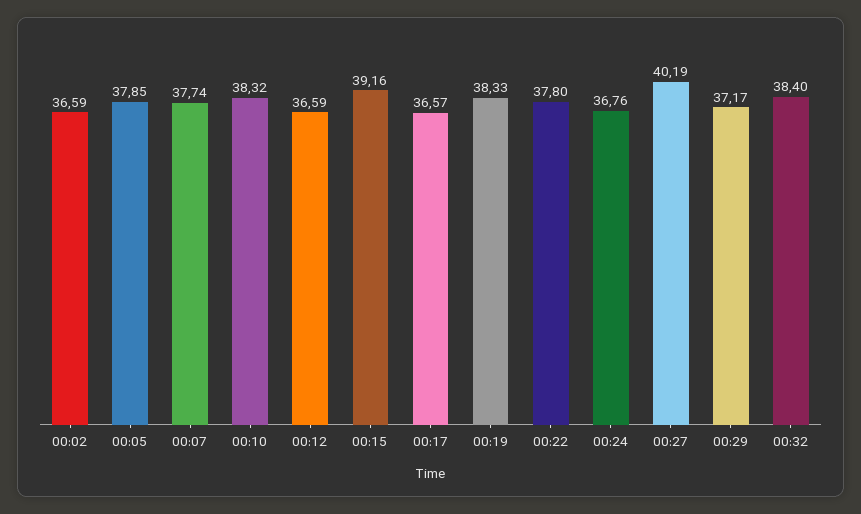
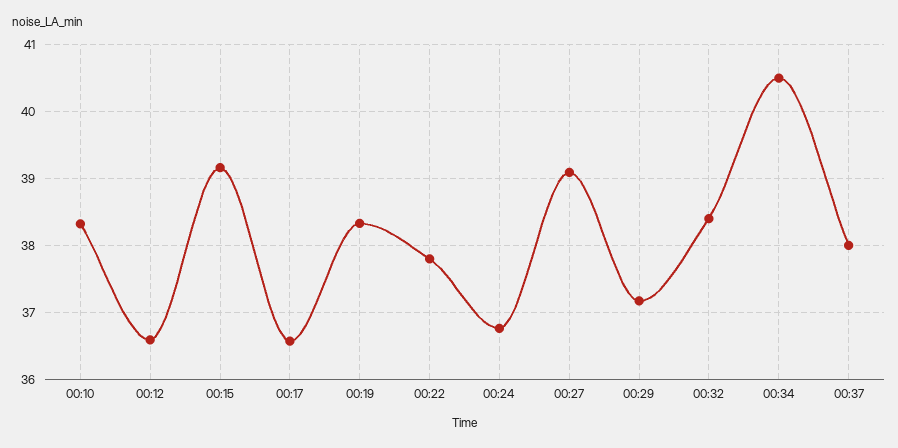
00:02: 36.59 -> none
00:05: 37.85 -> none
00:07: 37.74 -> none
00:27: 40.19 -> 39.1
00:34: none -> 40.5
00:37: none -> 38

